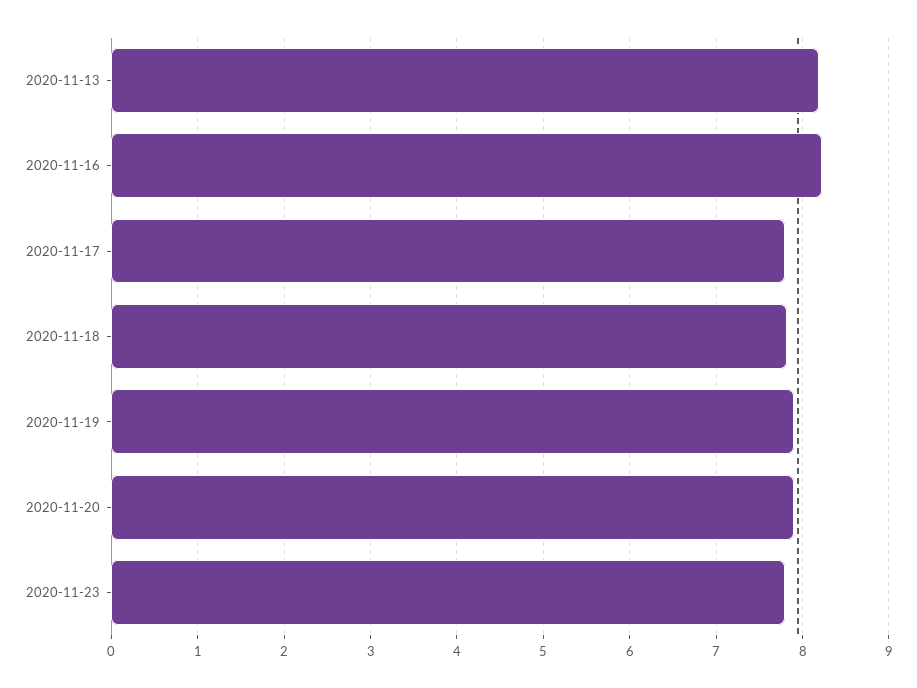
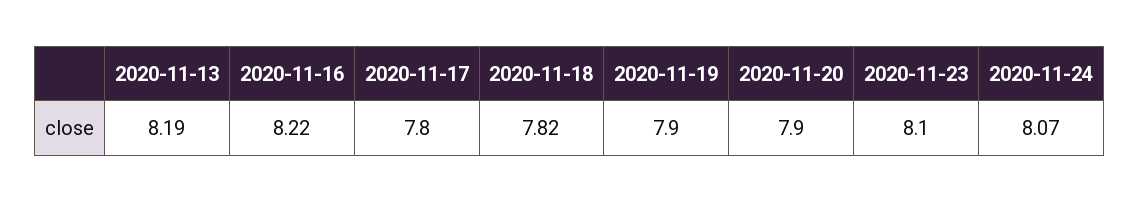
2020-11-23: 7.8 -> 8.1
2020-11-24: none -> 8.07

